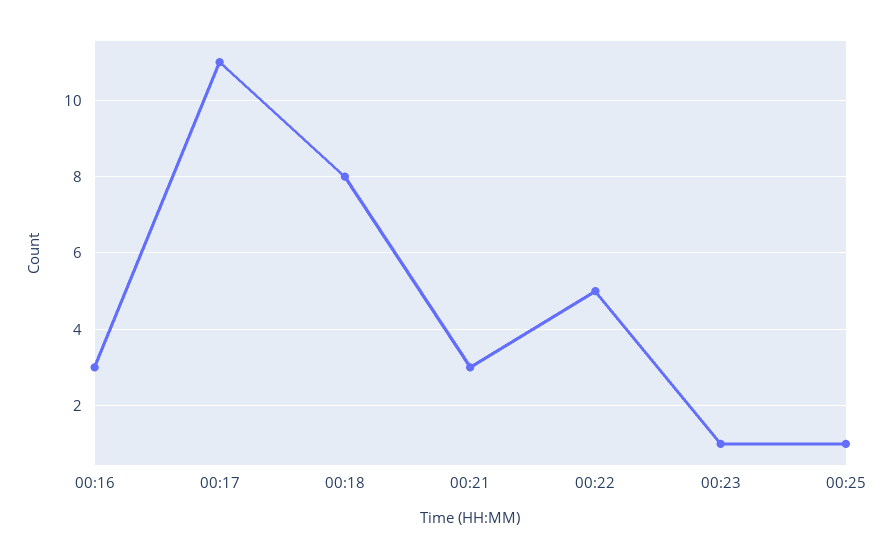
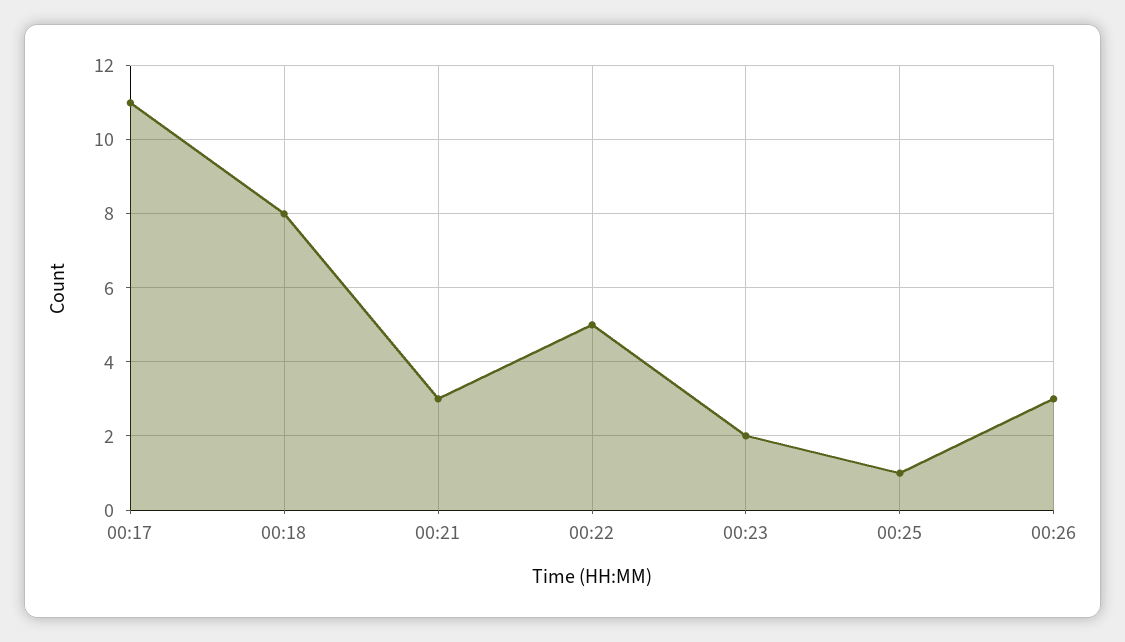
00:16: 3 -> none
00:23: 1 -> 2
00:26: none -> 3

